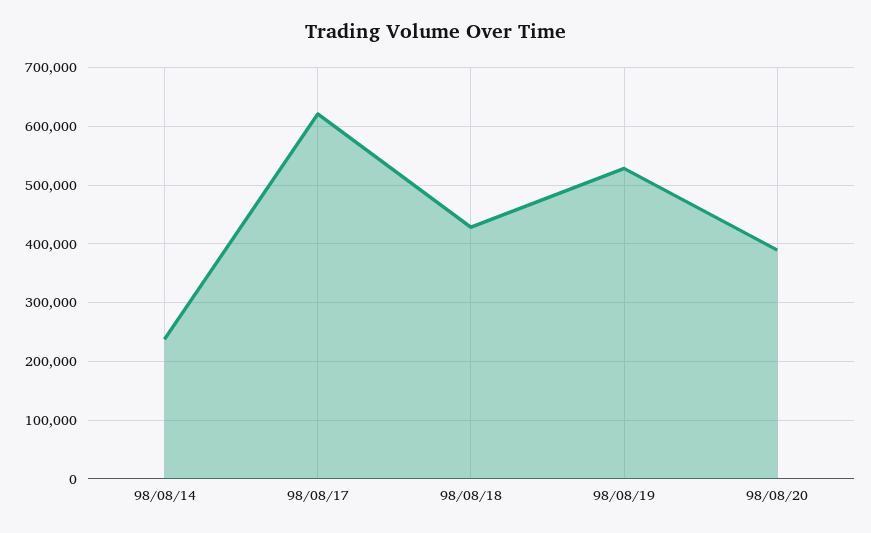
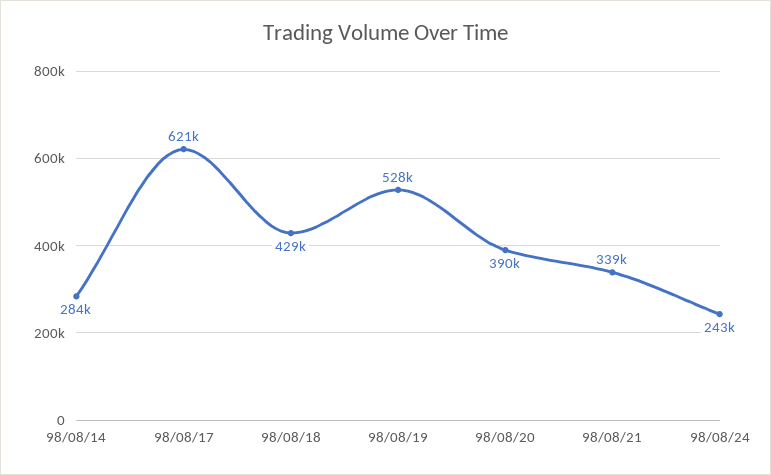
98/08/14: 240000 -> 284000
98/08/21: none -> 339000
98/08/24: none -> 243000

